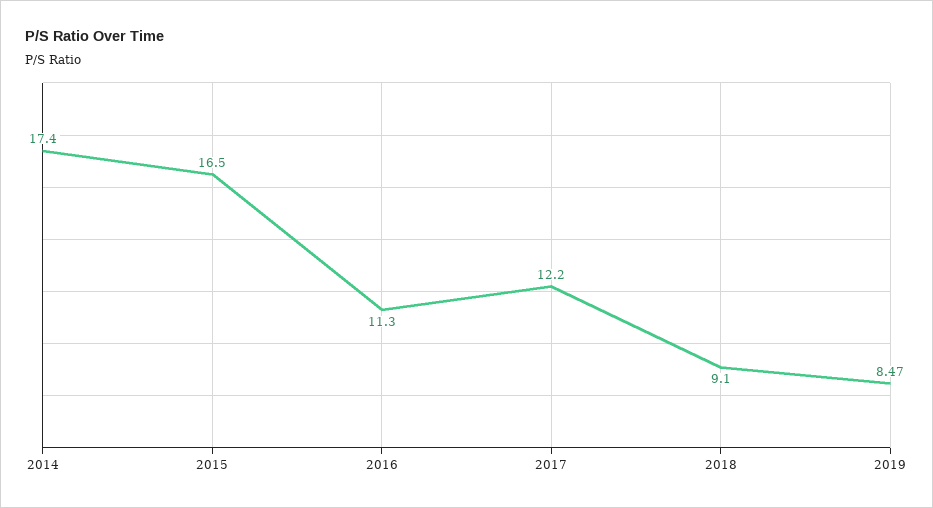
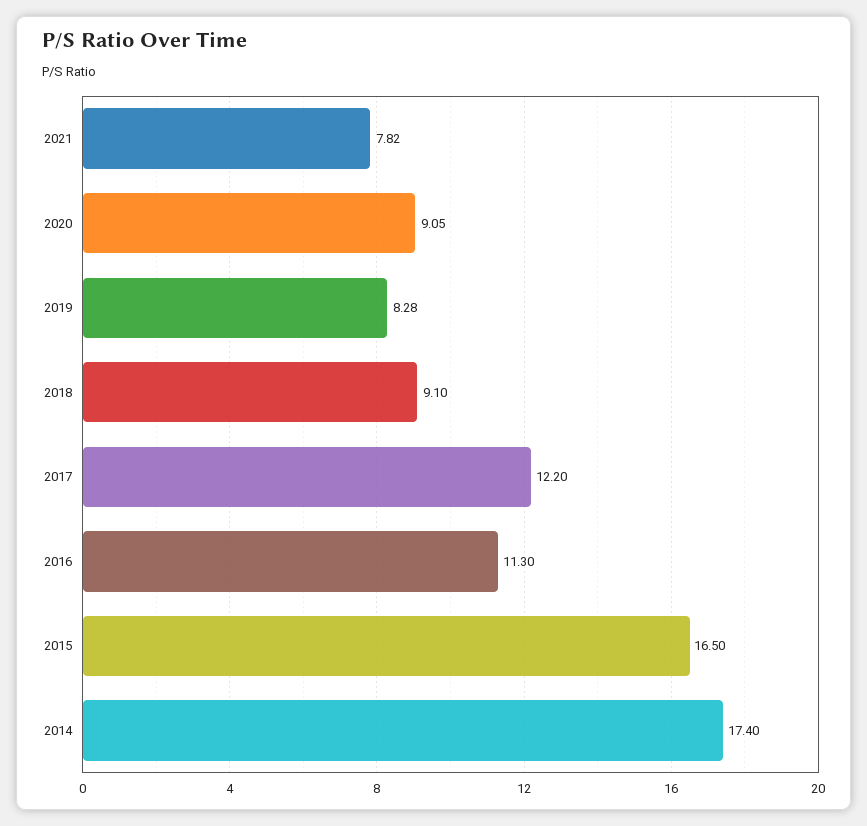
2019: 8.47 -> 8.28
2021: none -> 7.82
2020: none -> 9.05

